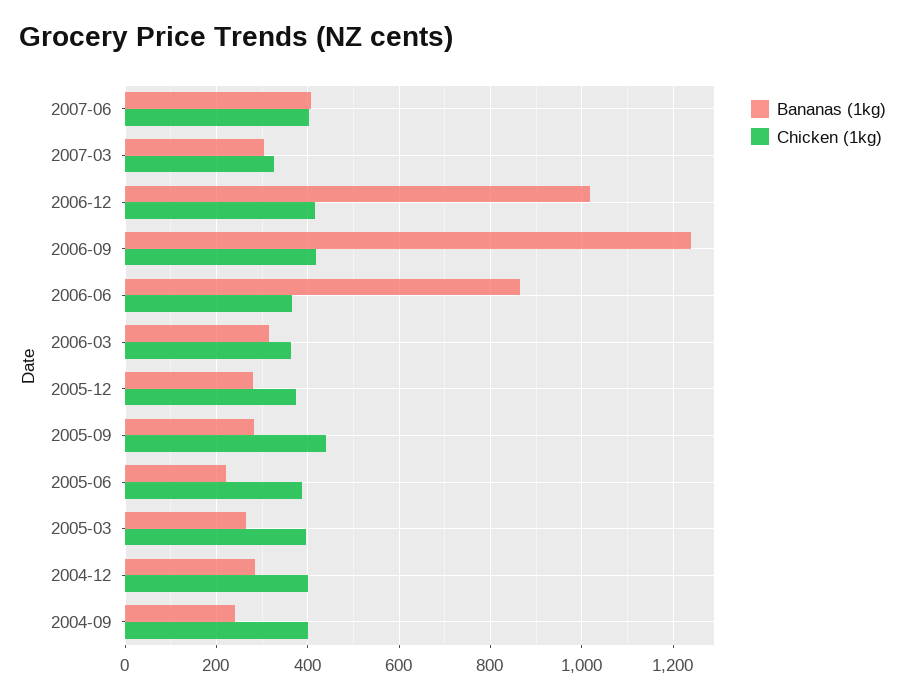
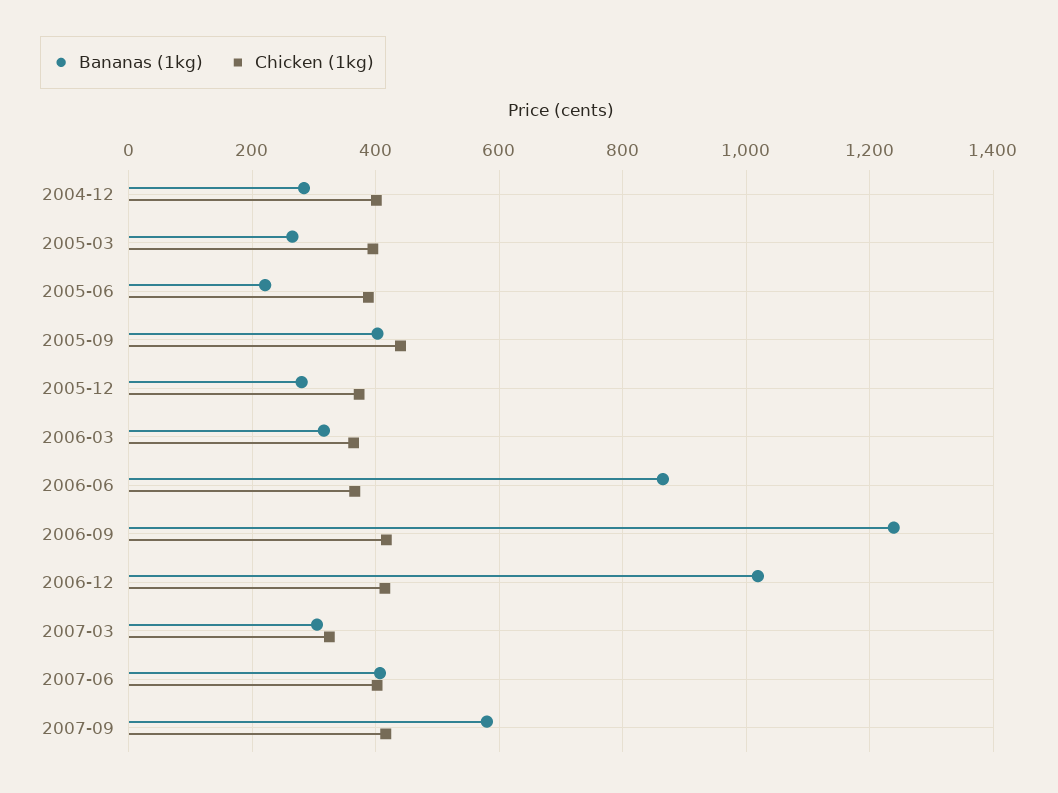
Bananas (1kg), 2005-09: 280 -> 400
Bananas (1kg), 2004-09: 240 -> none
Chicken (1kg), 2004-09: 400 -> none
Bananas (1kg), 2007-09: none -> 580
Chicken (1kg), 2007-09: none -> 420

